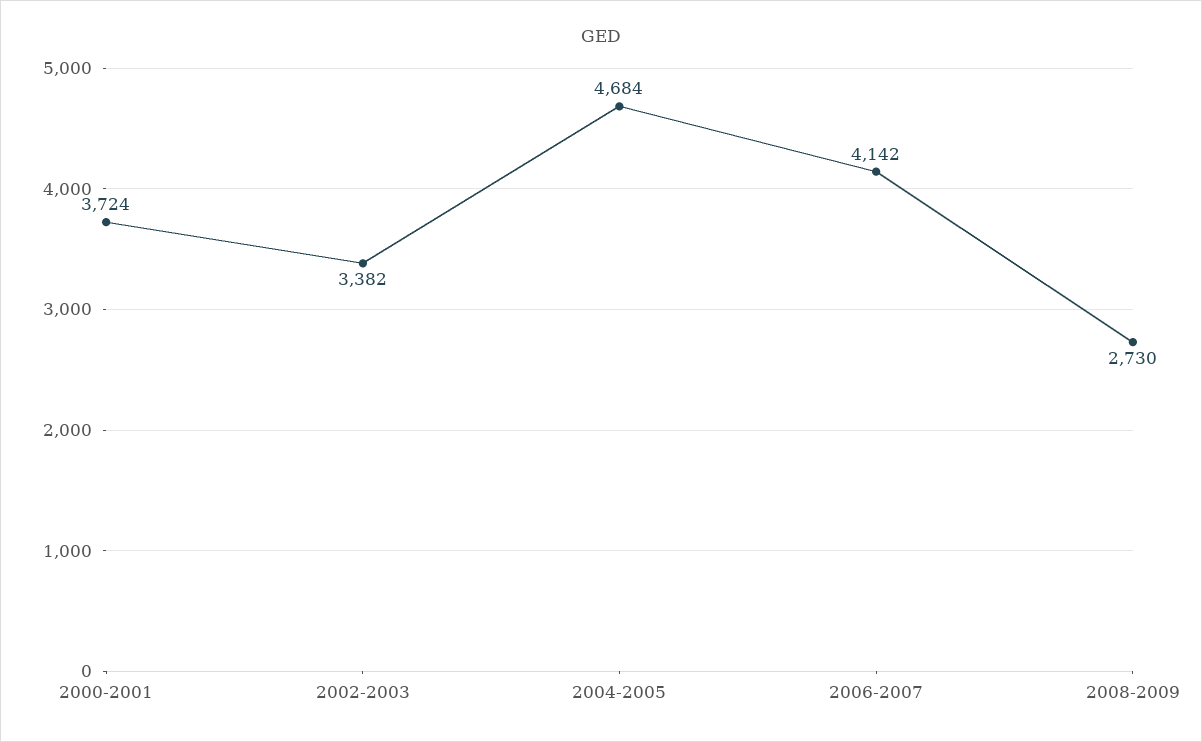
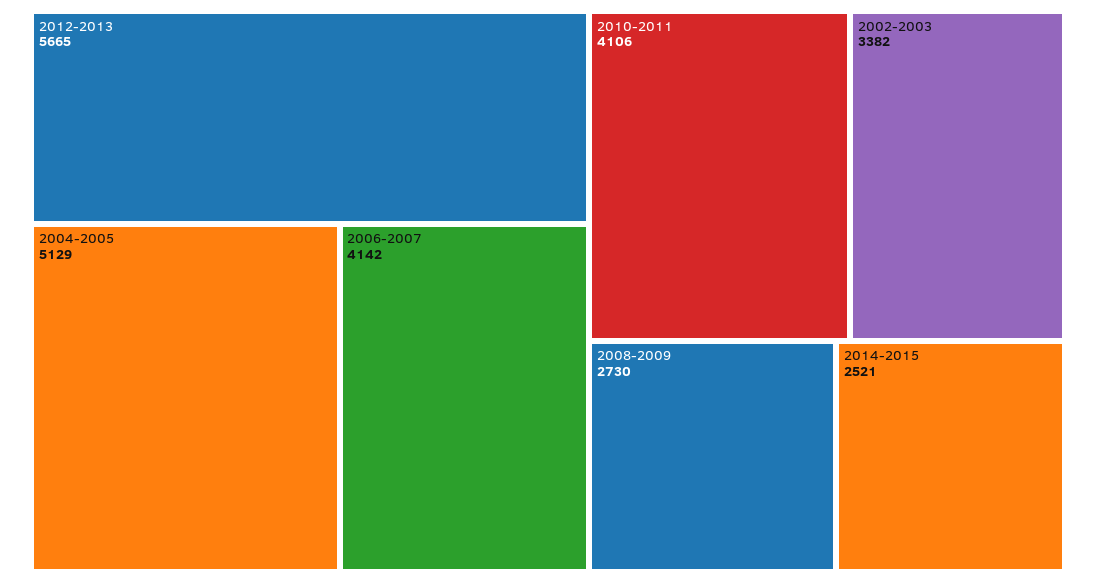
2000-2001: 3724 -> none
2004-2005: 4684 -> 5129
2012-2013: none -> 5665
2010-2011: none -> 4106
2014-2015: none -> 2521

